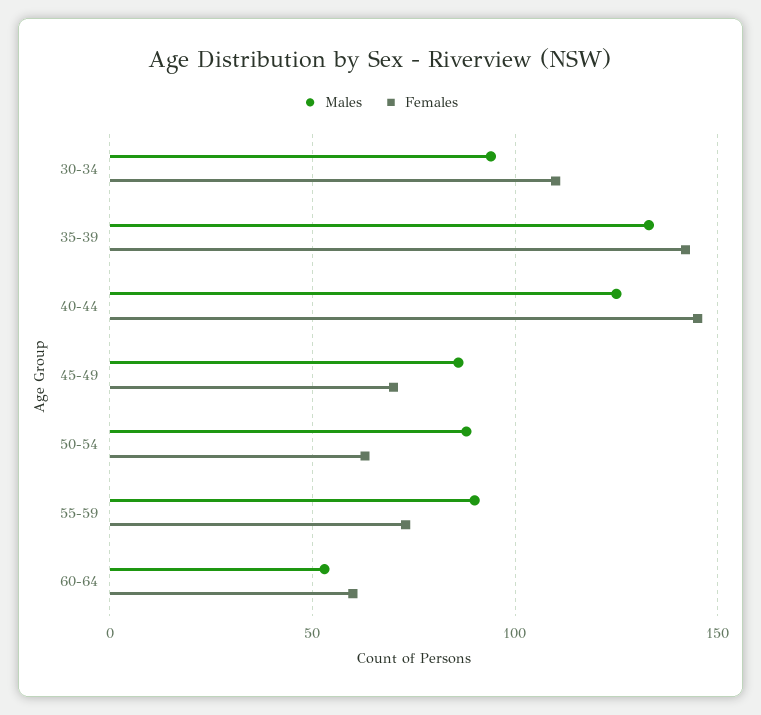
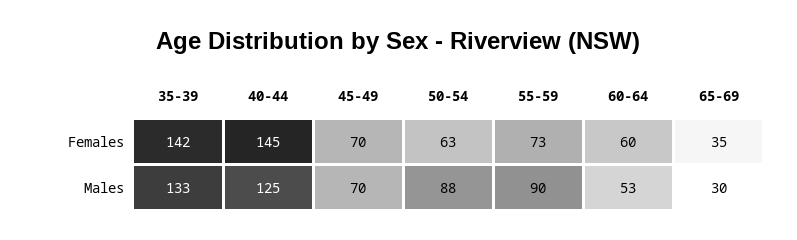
Males, 30-34: 95 -> none
Females, 30-34: 110 -> none
Males, 45-49: 85 -> 70
Females, 65-69: none -> 35
Males, 65-69: none -> 30

